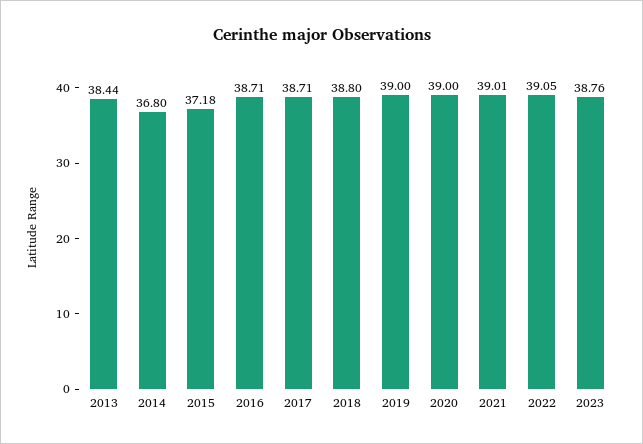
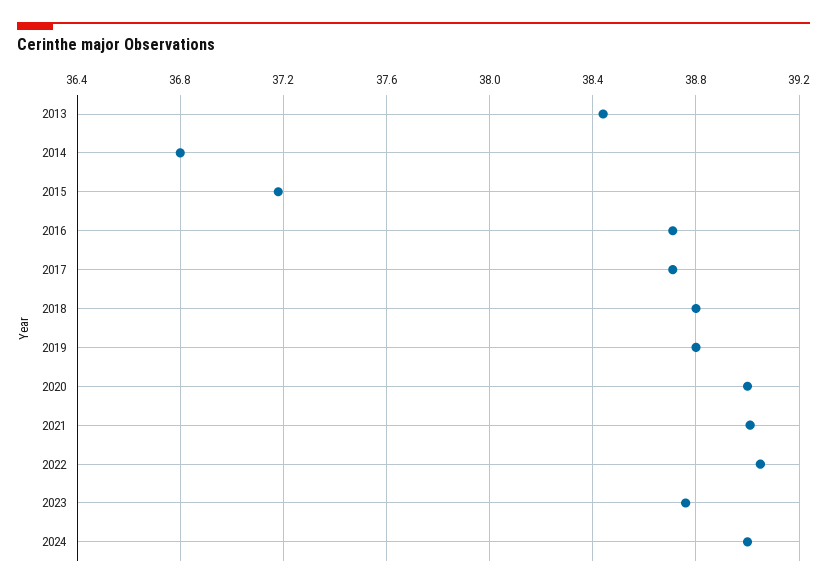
2019: 39 -> 38.8
2024: none -> 39

